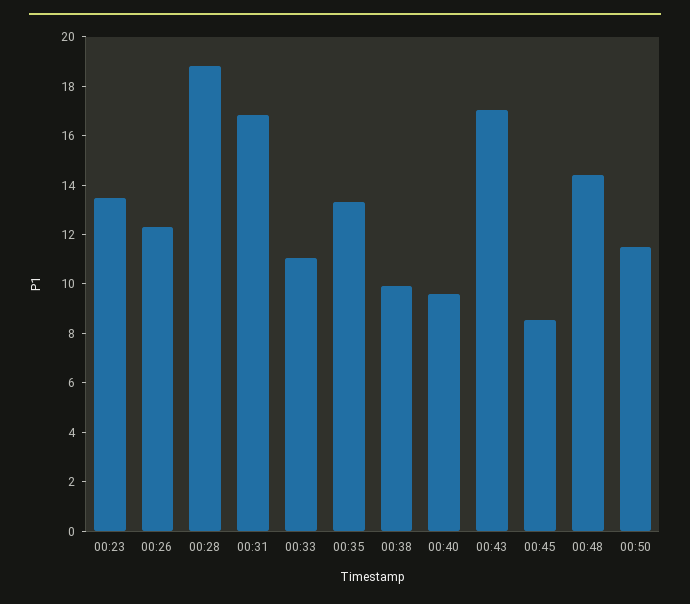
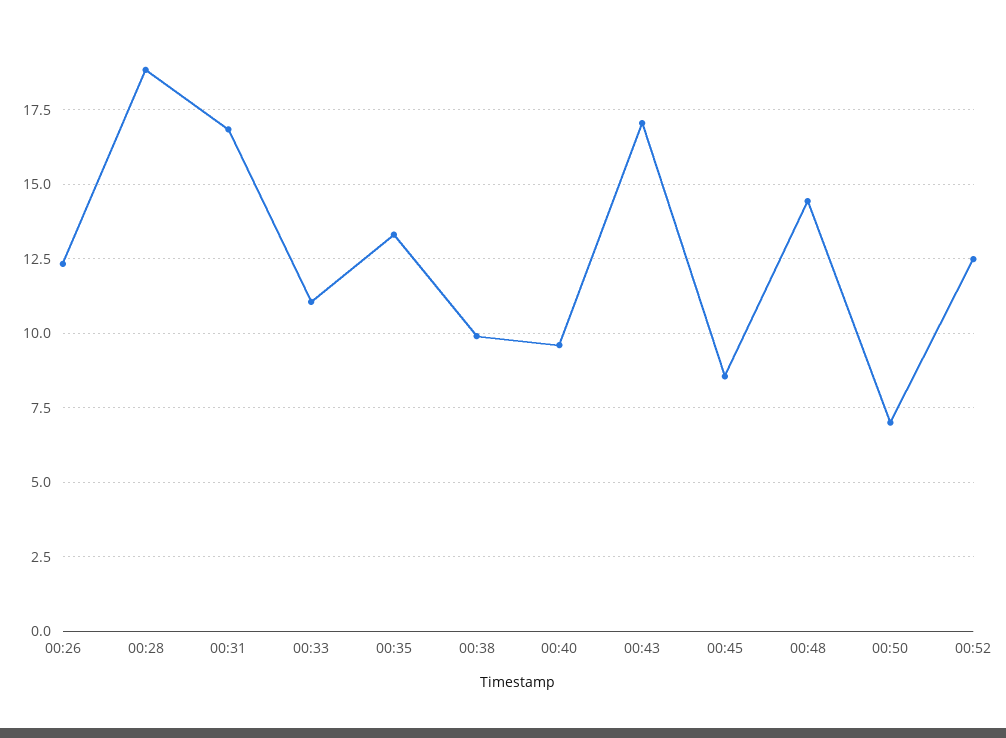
00:23: 13.5 -> none
00:50: 11.5 -> 7
00:52: none -> 12.5

